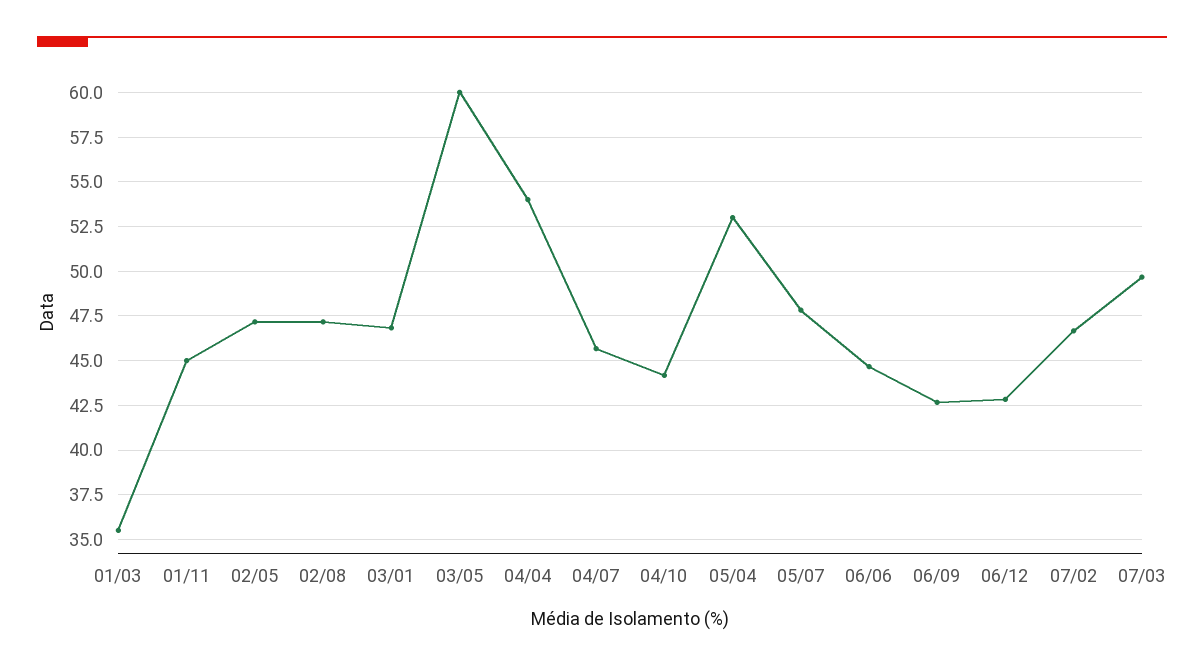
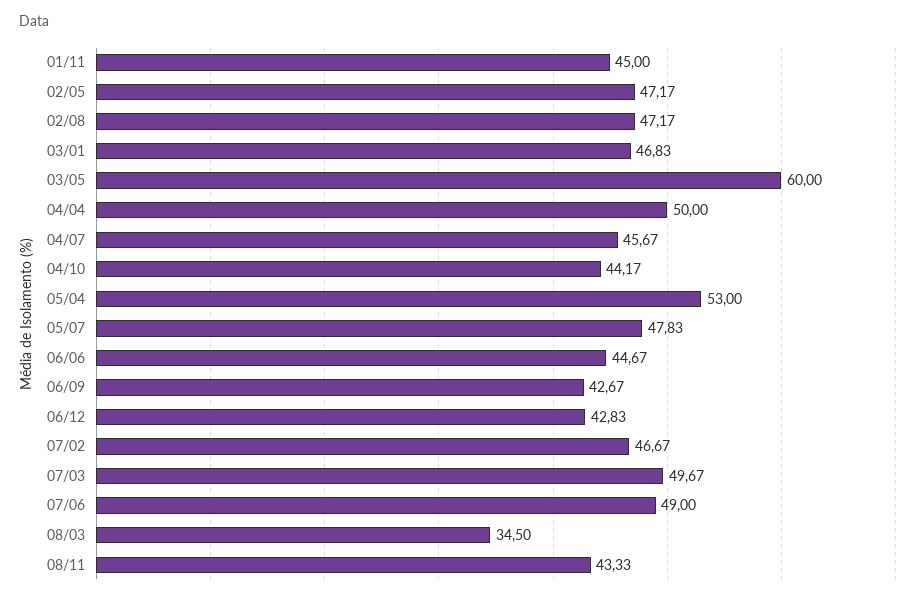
01/03: 35.5 -> none
04/04: 54 -> 50
07/06: none -> 49
08/03: none -> 34.5
08/11: none -> 43.33

